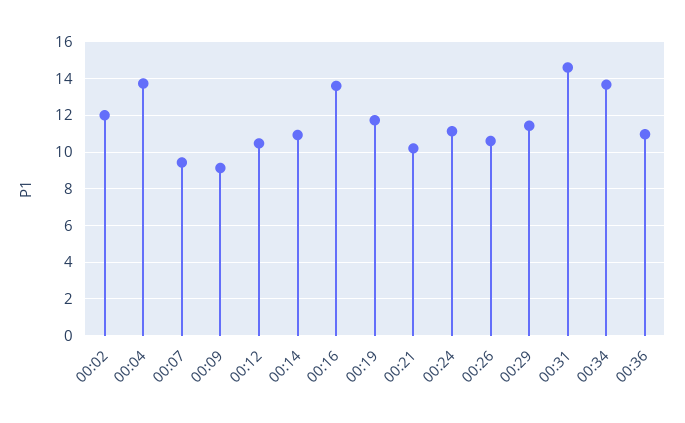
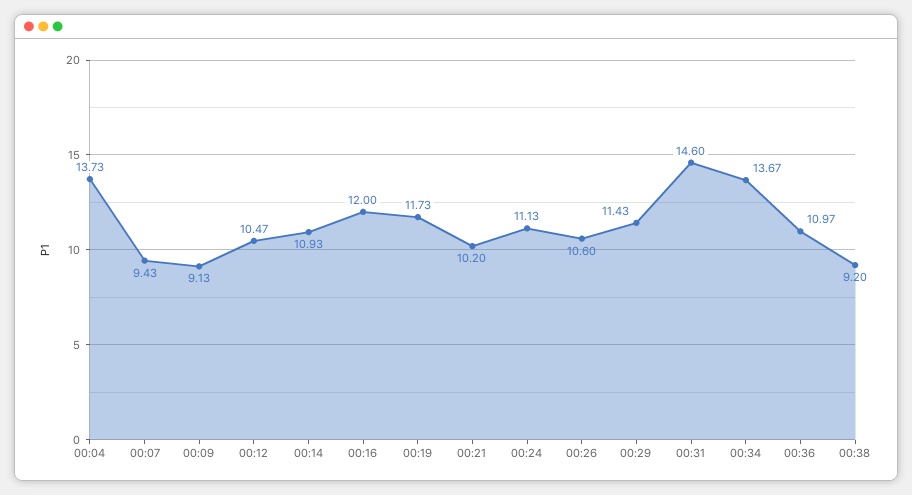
00:02: 12 -> none
00:16: 13.5 -> 12
00:38: none -> 9.2

